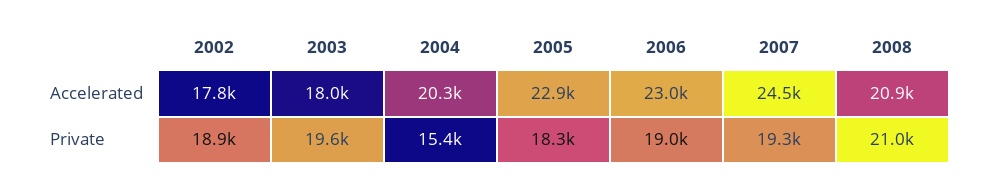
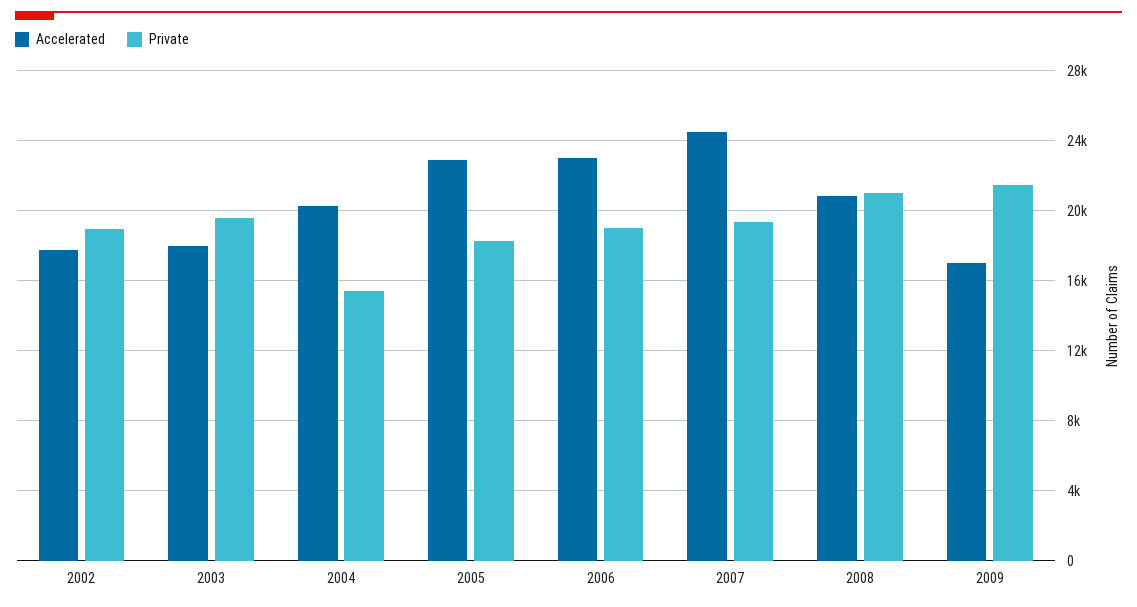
Accelerated, 2009: none -> 17000
Private, 2009: none -> 21500

